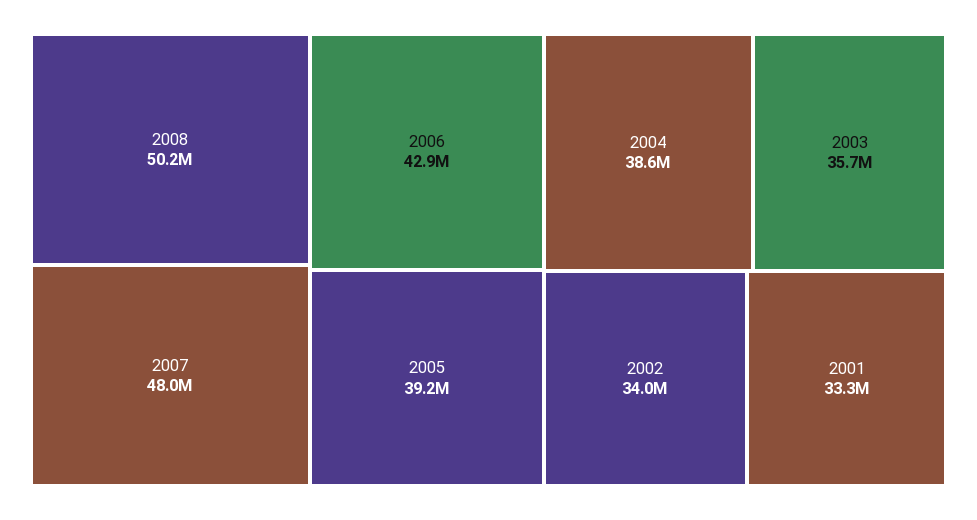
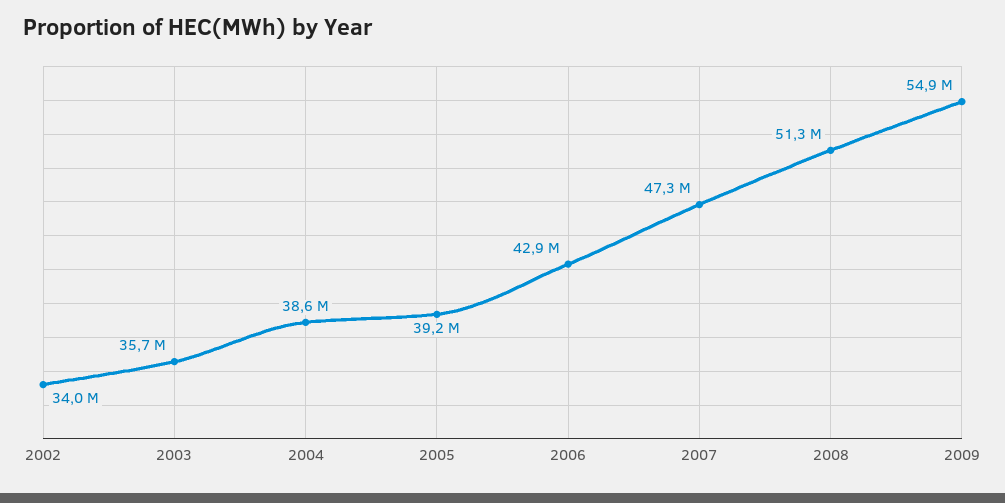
2008: 50200000 -> 51300000
2007: 48000000 -> 47300000
2001: 33300000 -> none
2009: none -> 54900000

